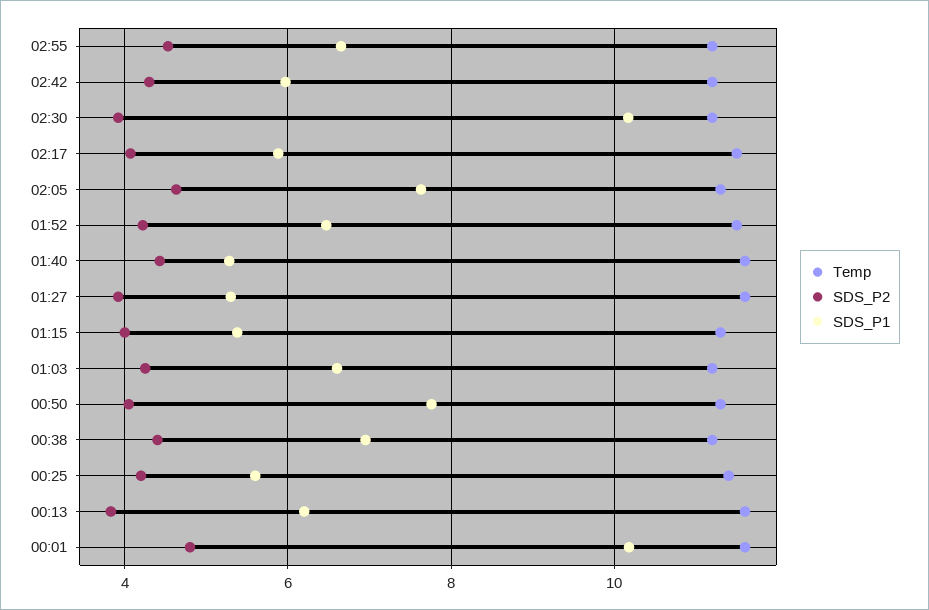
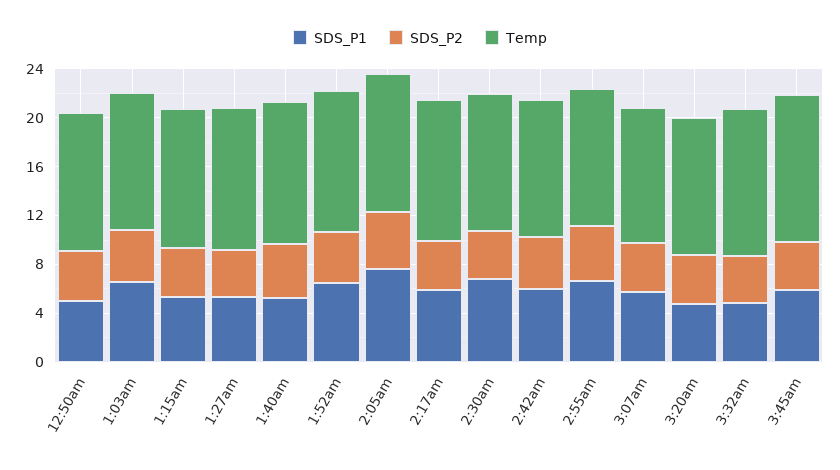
SDS_P1, 02:30: 10.2 -> 7
SDS_P1, 00:50: 7.8 -> 5
Temp, 00:38: 11.2 -> none
SDS_P2, 00:38: 4.4 -> none
SDS_P1, 00:38: 7 -> none
Temp, 00:25: 11.4 -> none
SDS_P2, 00:25: 4.2 -> none
SDS_P1, 00:25: 5.6 -> none
Temp, 00:13: 11.6 -> none
SDS_P2, 00:13: 3.8 -> none
SDS_P1, 00:13: 6.2 -> none
Temp, 00:01: 11.6 -> none
SDS_P2, 00:01: 4.8 -> none
SDS_P1, 00:01: 10.2 -> none
SDS_P1, 3:07am: none -> 6
SDS_P2, 3:07am: none -> 4
Temp, 3:07am: none -> 11
SDS_P1, 3:20am: none -> 5
SDS_P2, 3:20am: none -> 4
Temp, 3:20am: none -> 11
SDS_P1, 3:32am: none -> 5
SDS_P2, 3:32am: none -> 4
Temp, 3:32am: none -> 12
SDS_P1, 3:45am: none -> 6
SDS_P2, 3:45am: none -> 4
Temp, 3:45am: none -> 12

